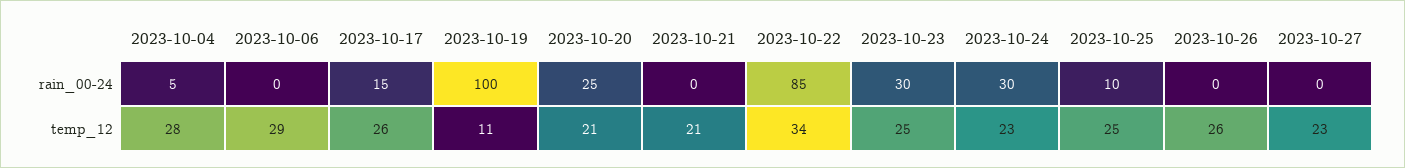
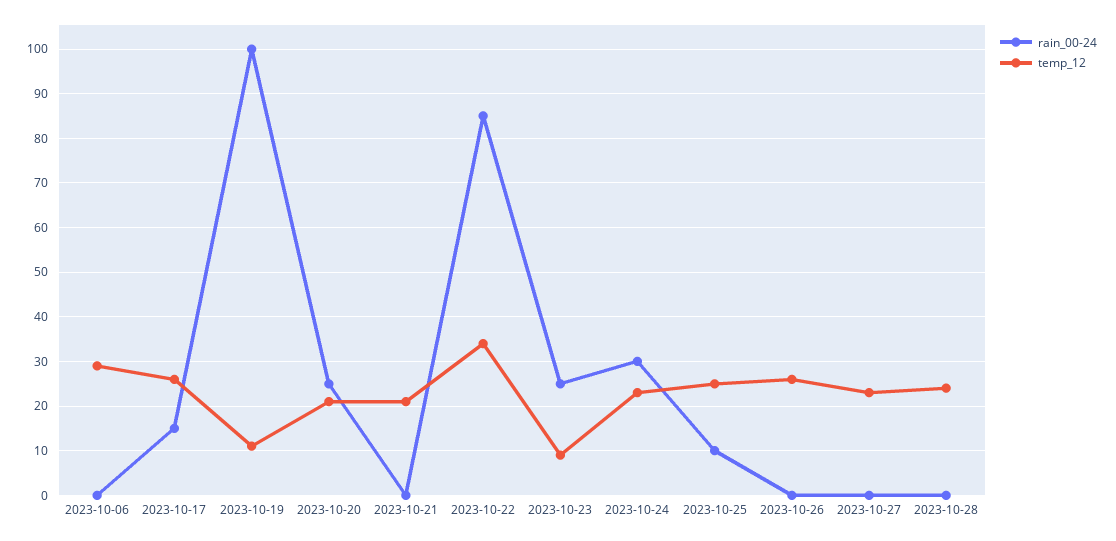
rain_00-24, 2023-10-04: 5 -> none
rain_00-24, 2023-10-23: 30 -> 25
temp_12, 2023-10-04: 28 -> none
temp_12, 2023-10-23: 25 -> 10
rain_00-24, 2023-10-28: none -> 0
temp_12, 2023-10-28: none -> 25

